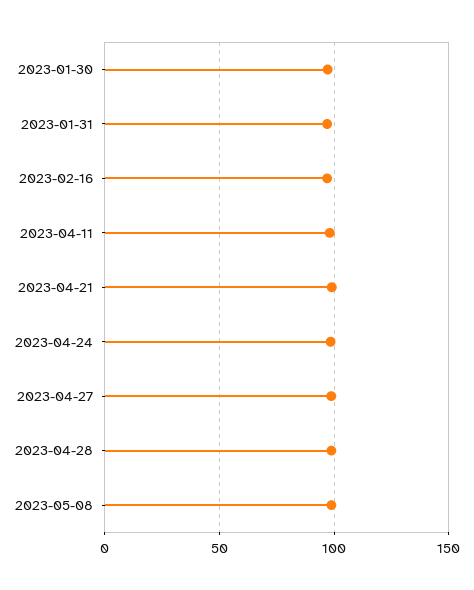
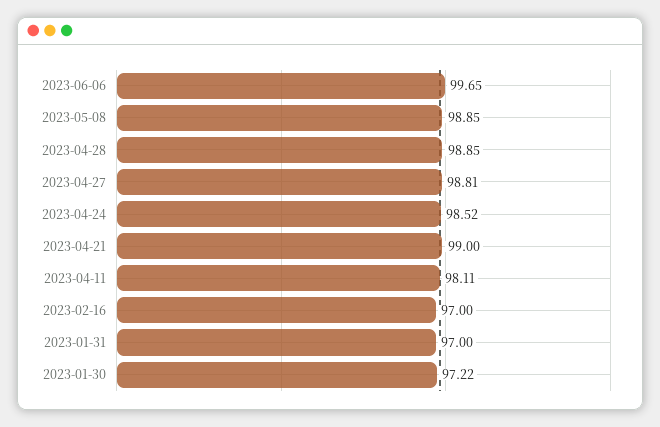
2023-06-06: none -> 99.65

